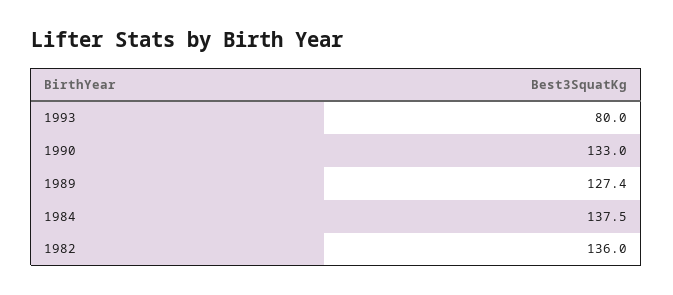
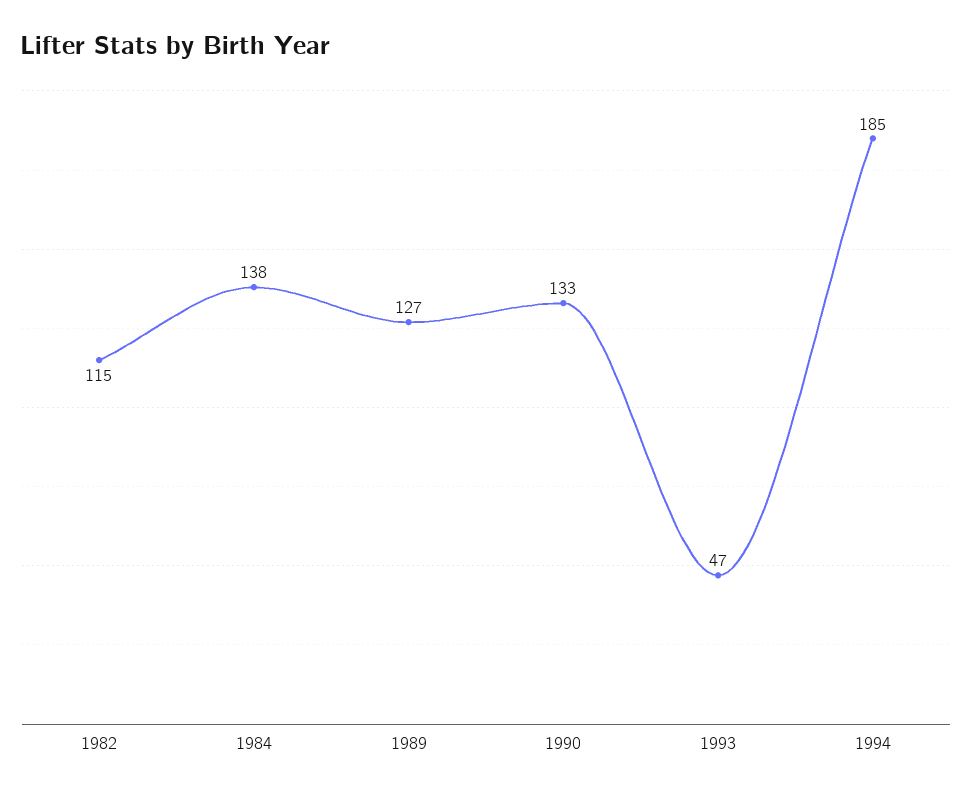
1993: 80 -> 47
1982: 136 -> 115
1994: none -> 185

